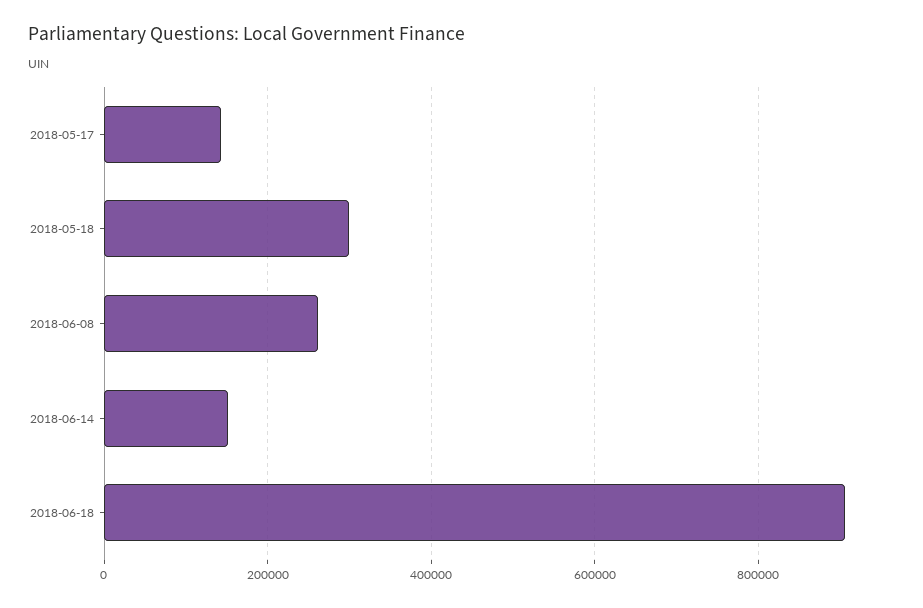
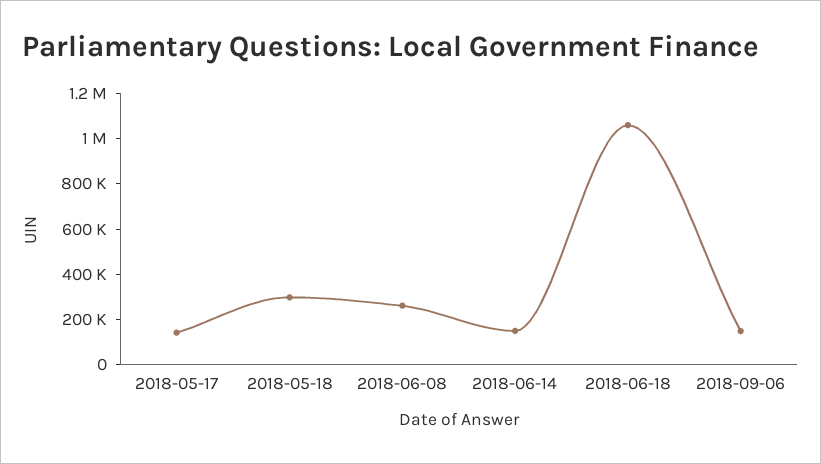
2018-06-18: 900000 -> 1050000
2018-09-06: none -> 150000

